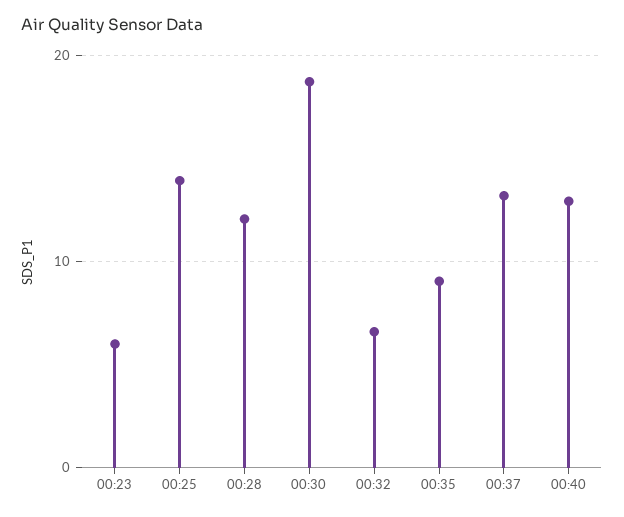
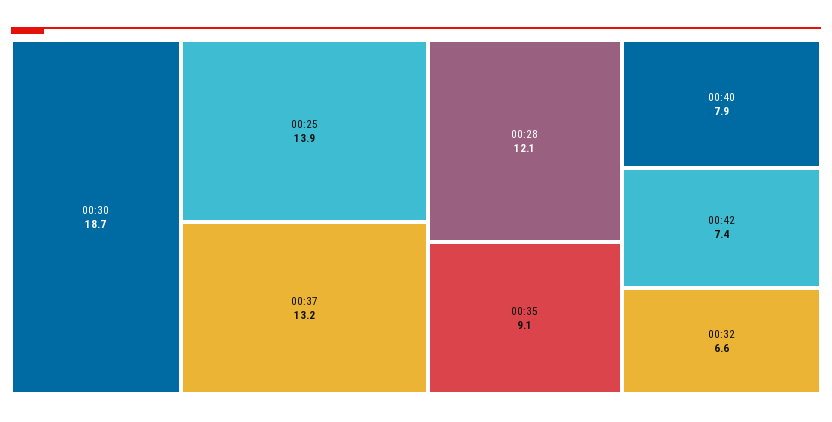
00:23: 6 -> none
00:40: 13 -> 7.9
00:42: none -> 7.4

